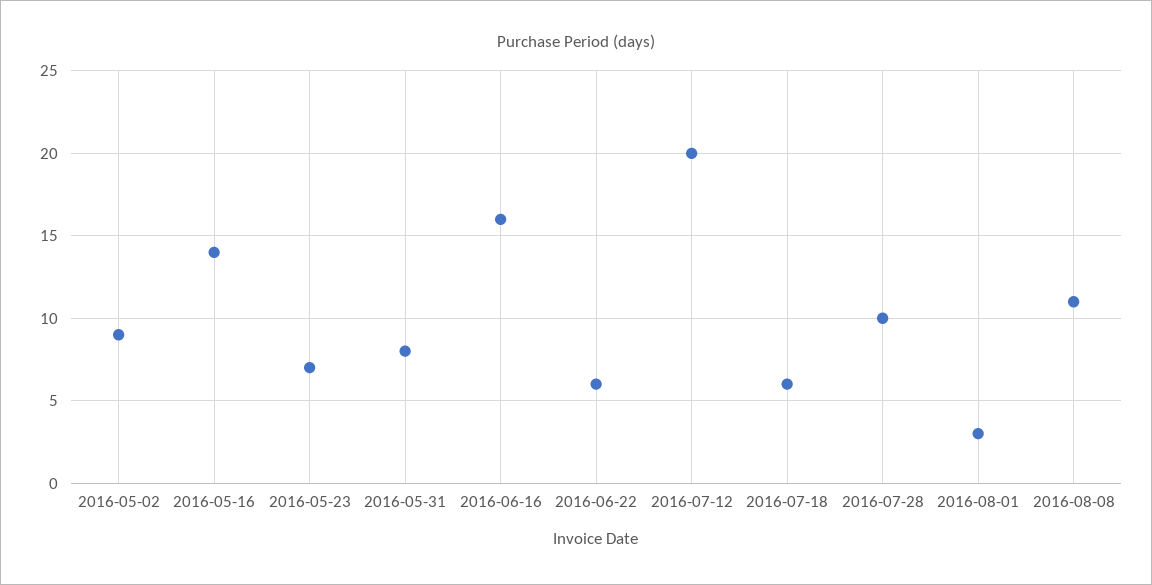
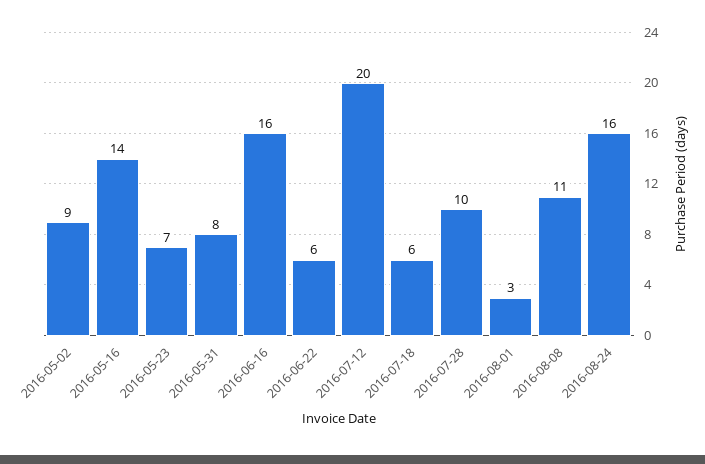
2016-08-24: none -> 16

